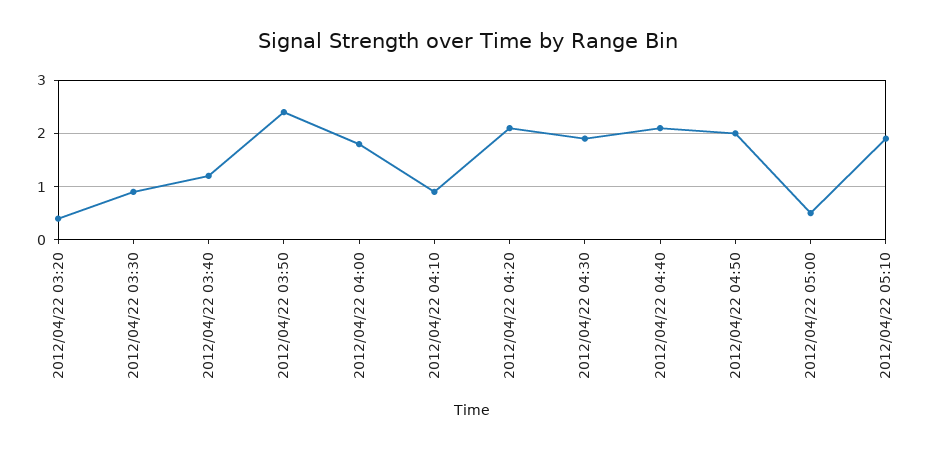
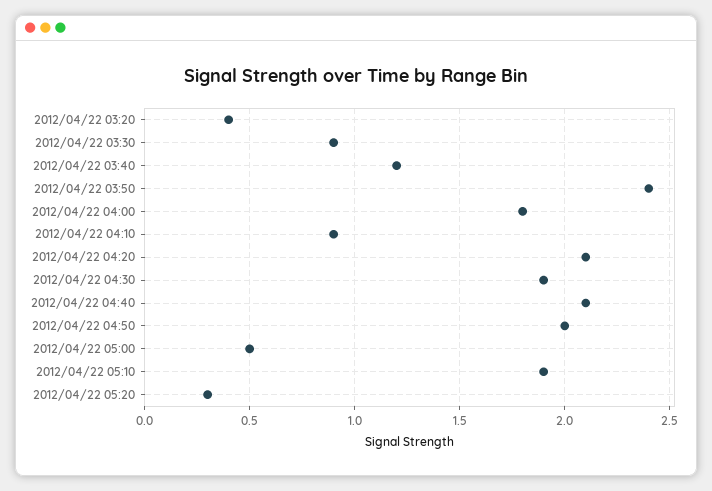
2012/04/22 05:20: none -> 0.3

